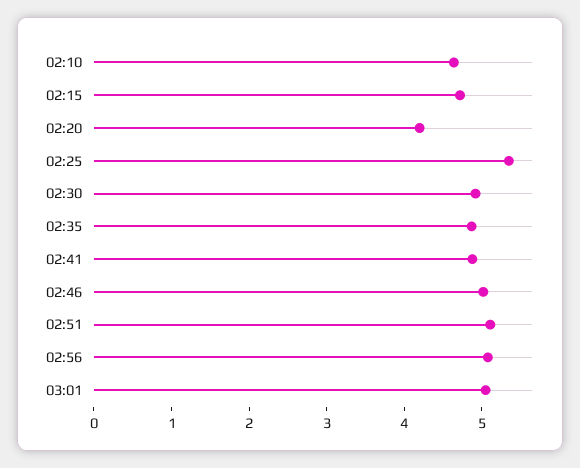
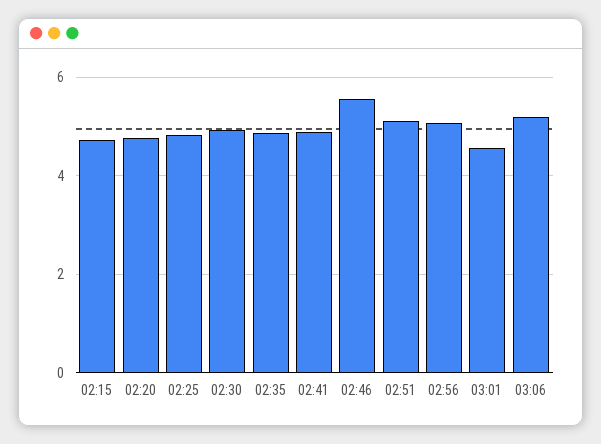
02:10: 4.6 -> none
02:20: 4.2 -> 4.8
02:25: 5.4 -> 4.8
02:46: 5 -> 5.6
03:01: 5 -> 4.6
03:06: none -> 5.2

